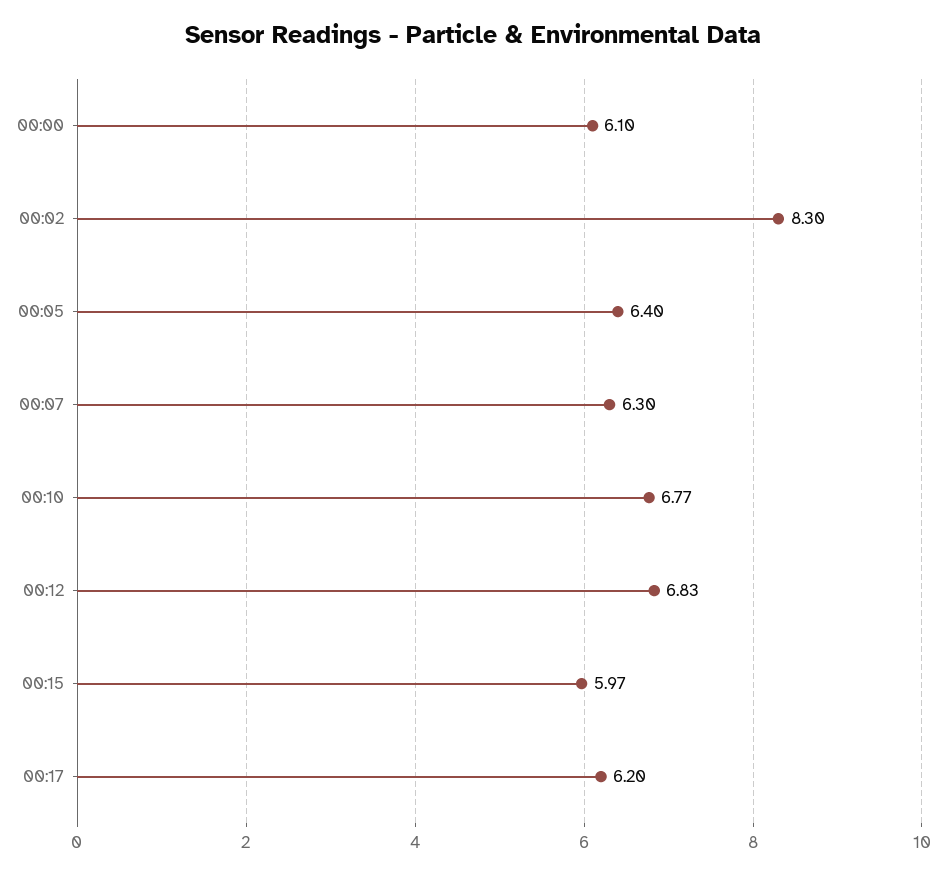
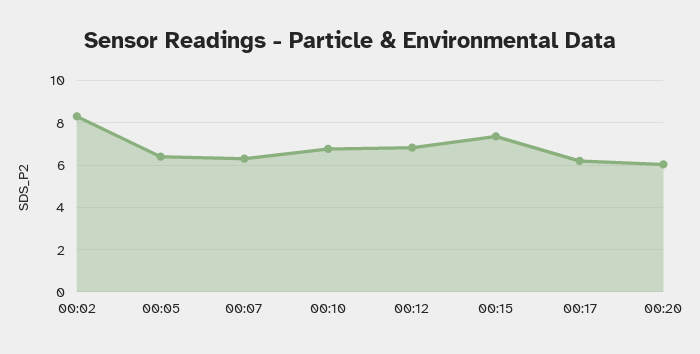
00:00: 6.1 -> none
00:15: 5.97 -> 7.5
00:20: none -> 6

